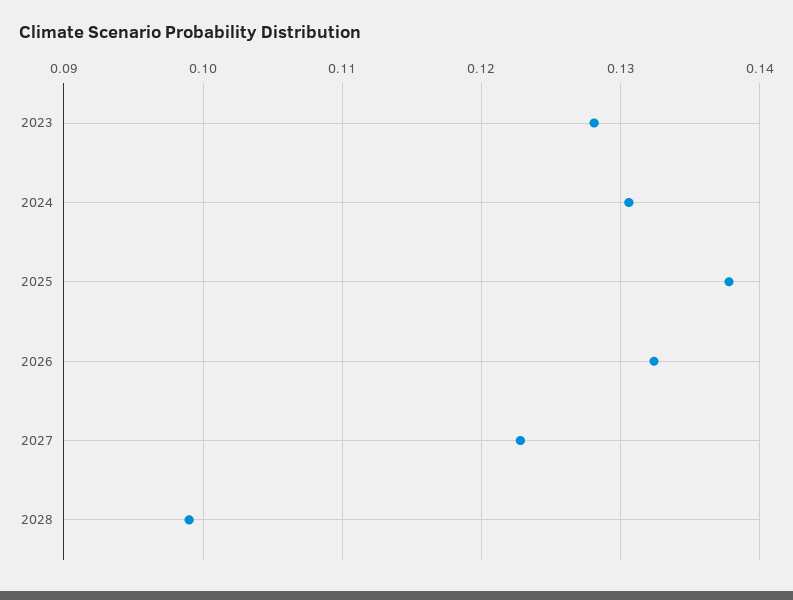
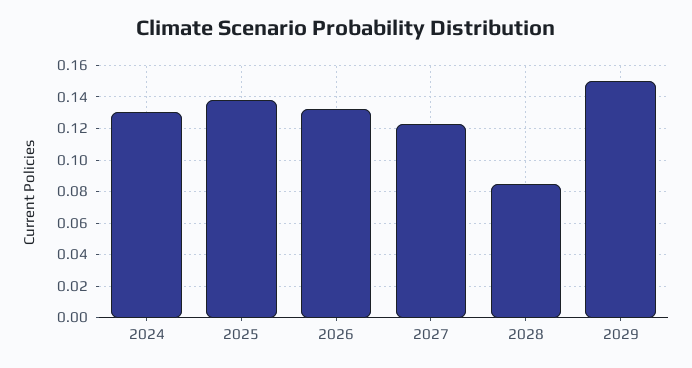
2023: 0.128 -> none
2028: 0.099 -> 0.085
2029: none -> 0.15

